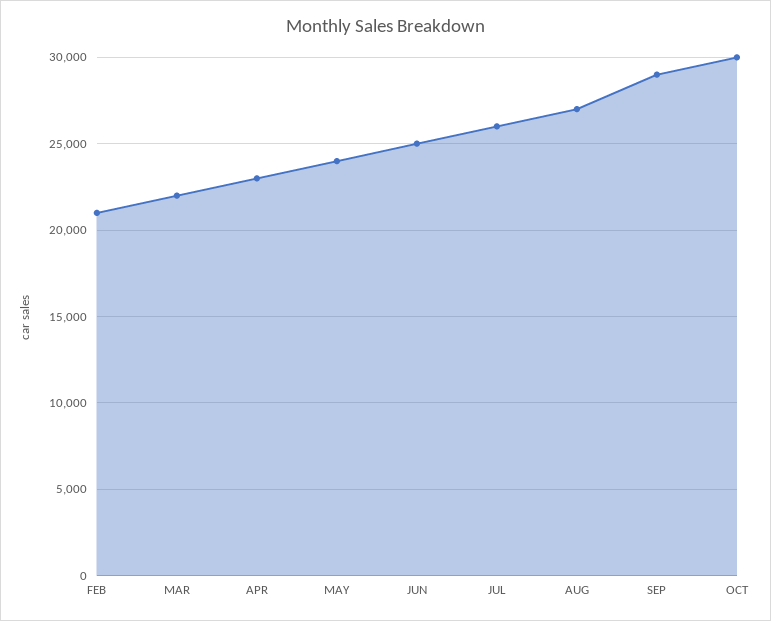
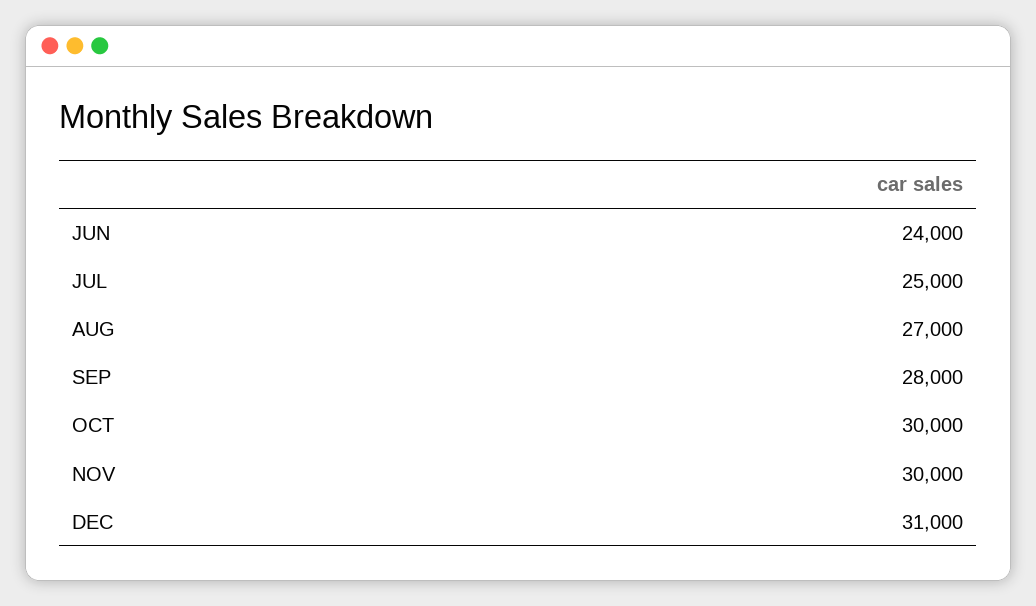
FEB: 21000 -> none
MAR: 22000 -> none
APR: 23000 -> none
MAY: 24000 -> none
JUN: 25000 -> 24000
JUL: 26000 -> 25000
SEP: 29000 -> 28000
NOV: none -> 30000
DEC: none -> 31000

